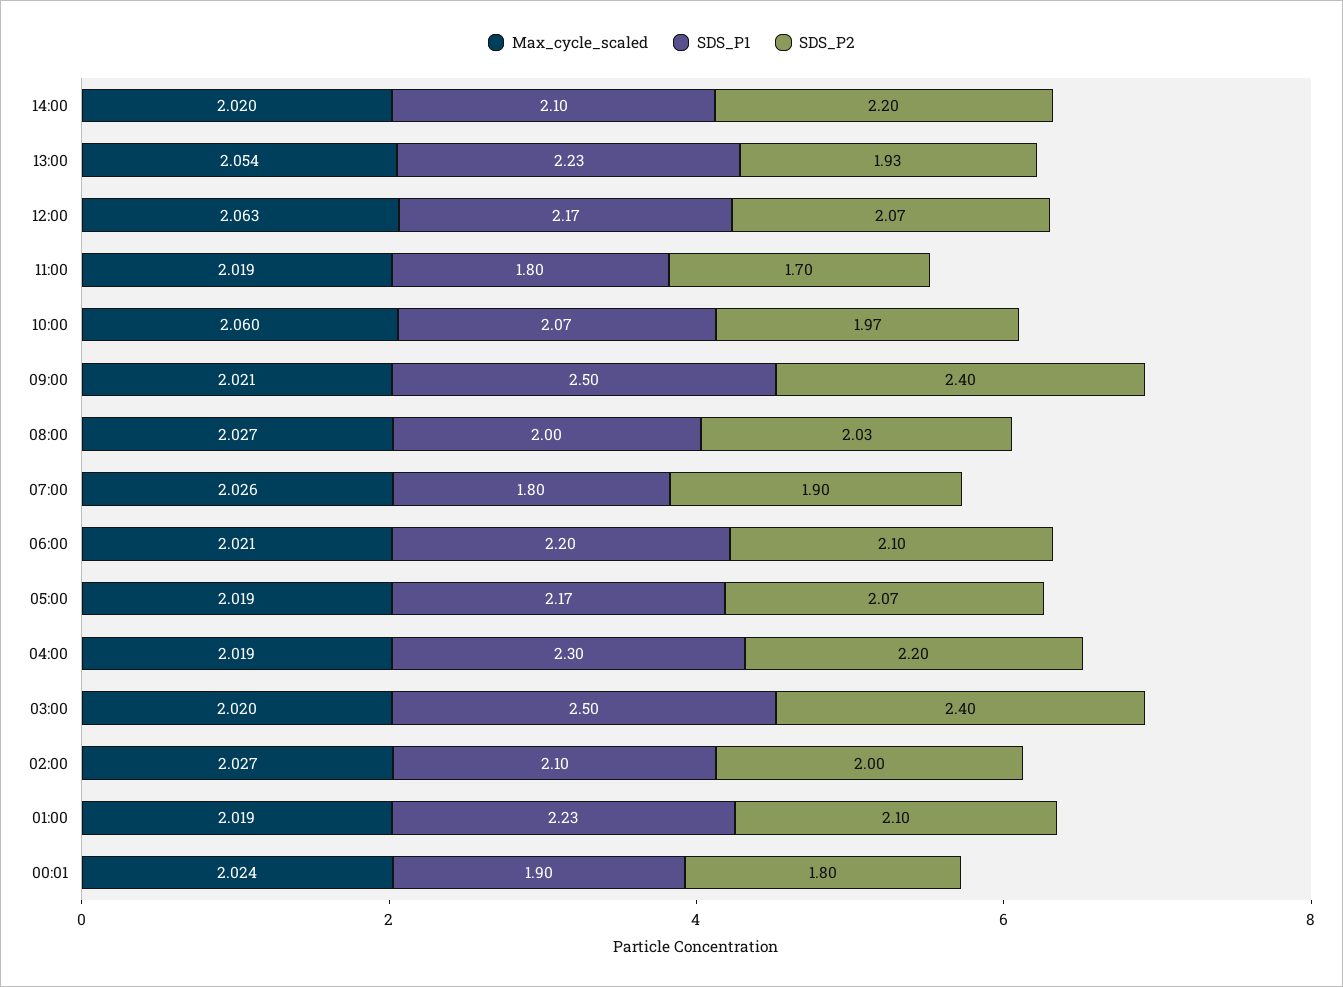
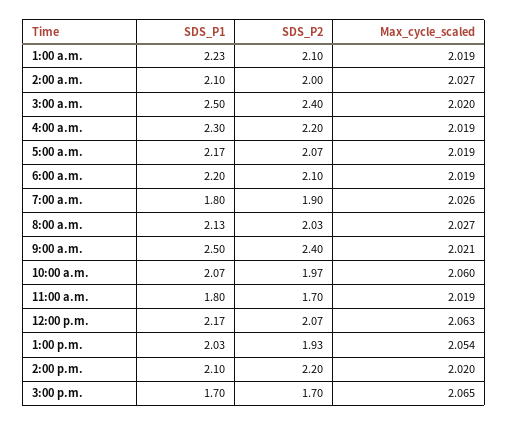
SDS_P1, 13:00: 2.23 -> 2.03
SDS_P1, 08:00: 2 -> 2.13
Max_cycle_scaled, 06:00: 2.021 -> 2.019
Max_cycle_scaled, 00:01: 2.024 -> none
SDS_P1, 00:01: 1.9 -> none
SDS_P2, 00:01: 1.8 -> none
SDS_P1, 3:00 p.m.: none -> 1.7
SDS_P2, 3:00 p.m.: none -> 1.7
Max_cycle_scaled, 3:00 p.m.: none -> 2.065

